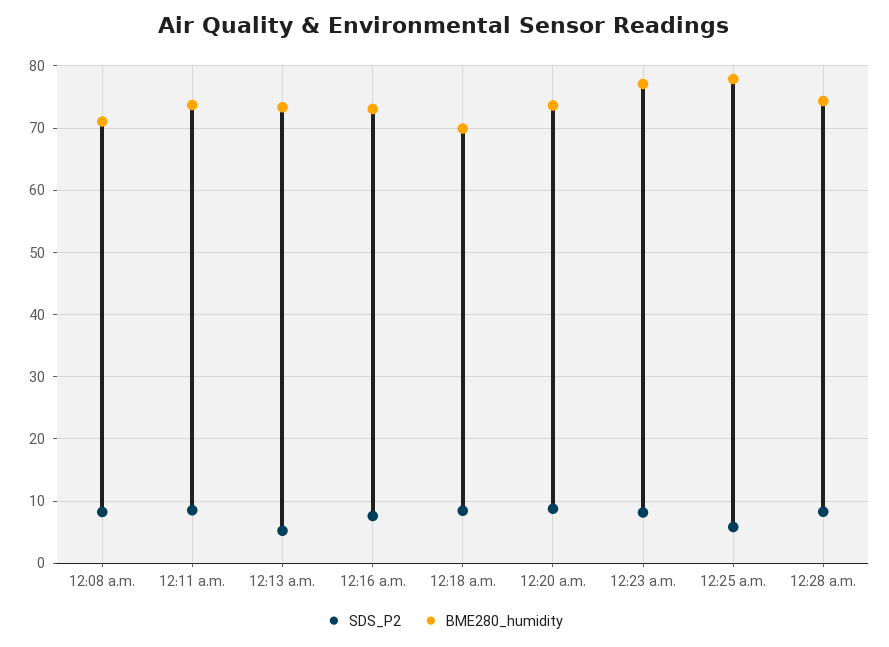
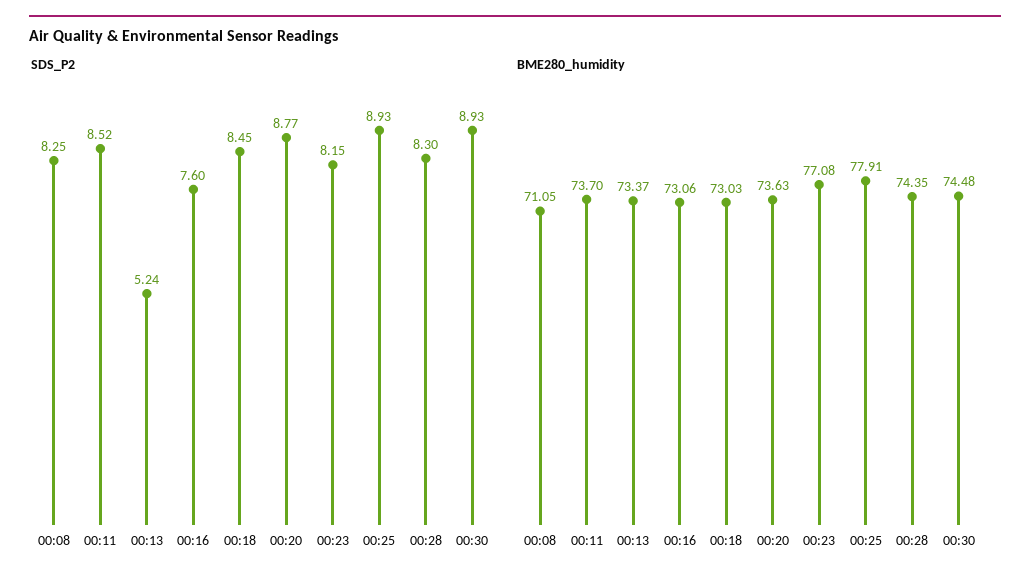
BME280_humidity, 12:18 a.m.: 70 -> 73.03
SDS_P2, 12:25 a.m.: 6 -> 8.93
SDS_P2, 00:30: none -> 8.93
BME280_humidity, 00:30: none -> 74.48

